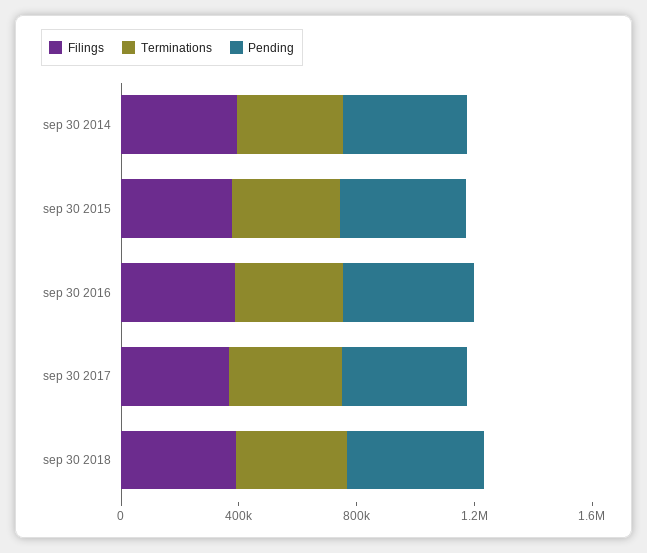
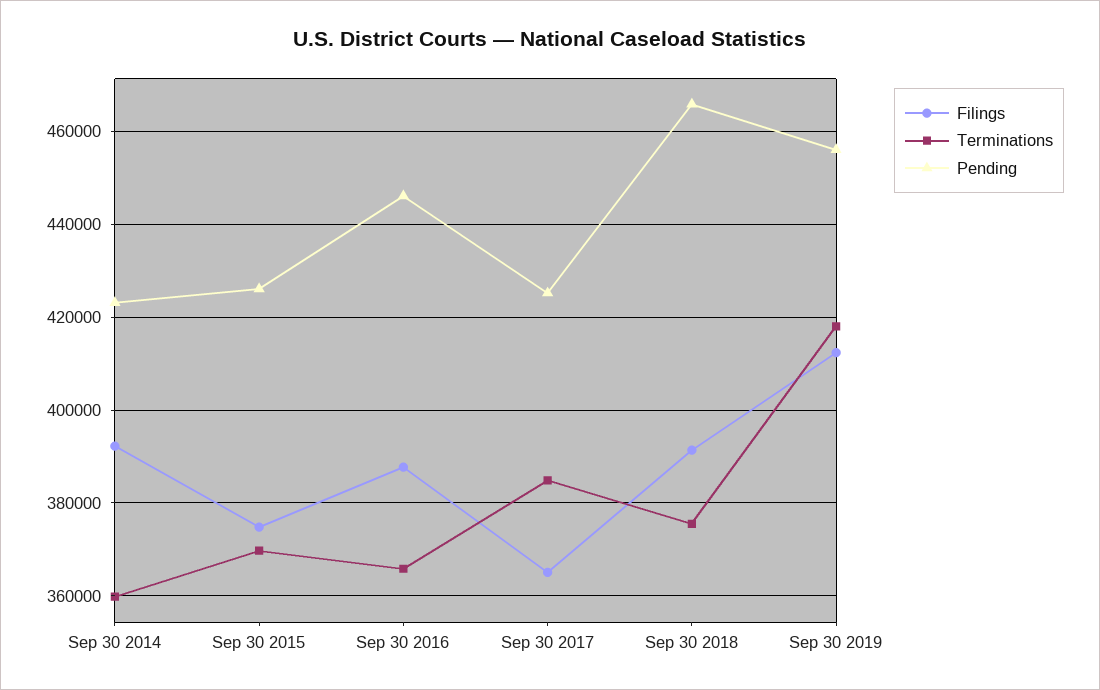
Filings, Sep 30 2019: none -> 412000
Terminations, Sep 30 2019: none -> 418000
Pending, Sep 30 2019: none -> 456000

